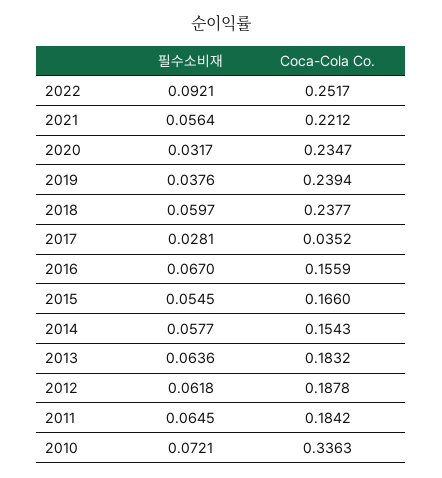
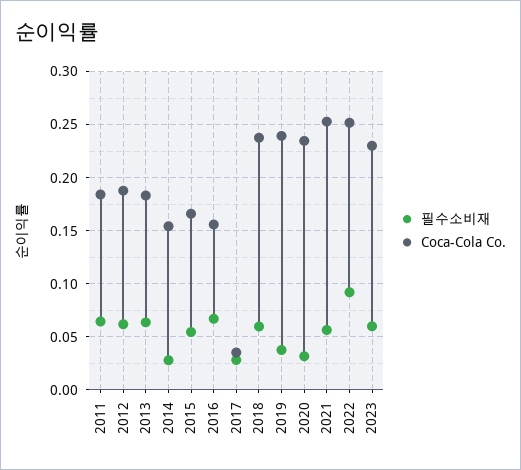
Coca-Cola Co., 2021: 0.2212 -> 0.25
필수소비재, 2014: 0.0577 -> 0.03
필수소비재, 2010: 0.0721 -> none
Coca-Cola Co., 2010: 0.3363 -> none
필수소비재, 2023: none -> 0.06
Coca-Cola Co., 2023: none -> 0.23

